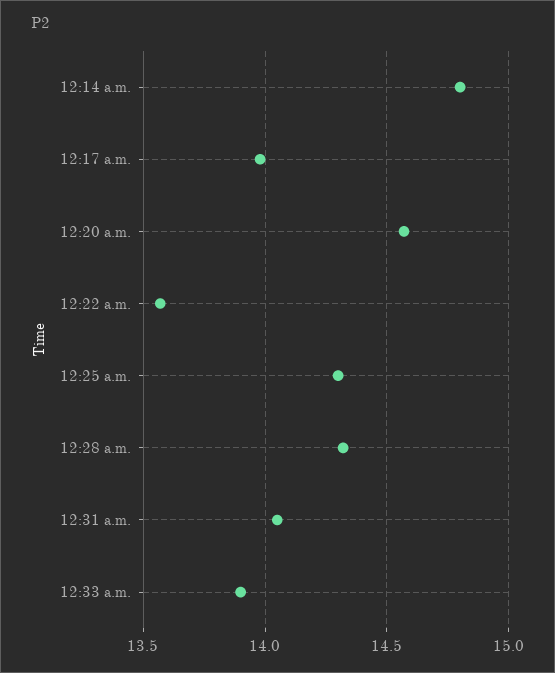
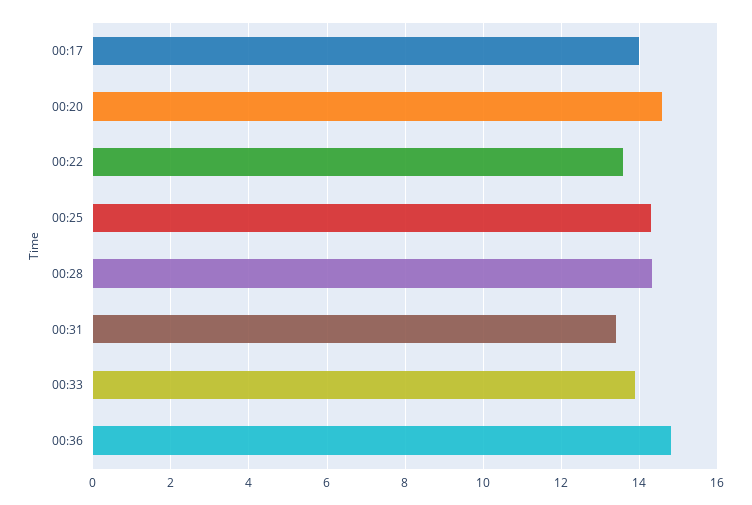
12:14 a.m.: 14.8 -> none
12:31 a.m.: 14.05 -> 13.4
00:36: none -> 14.8

